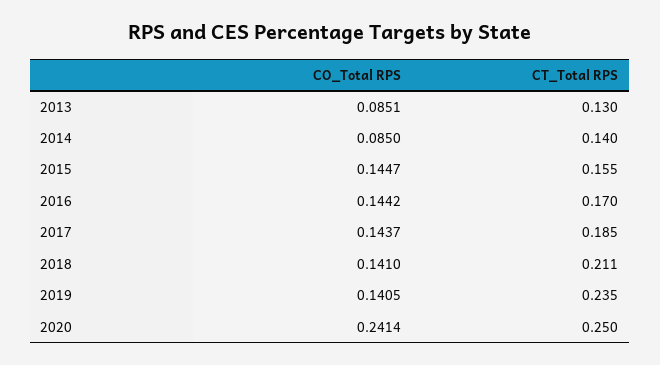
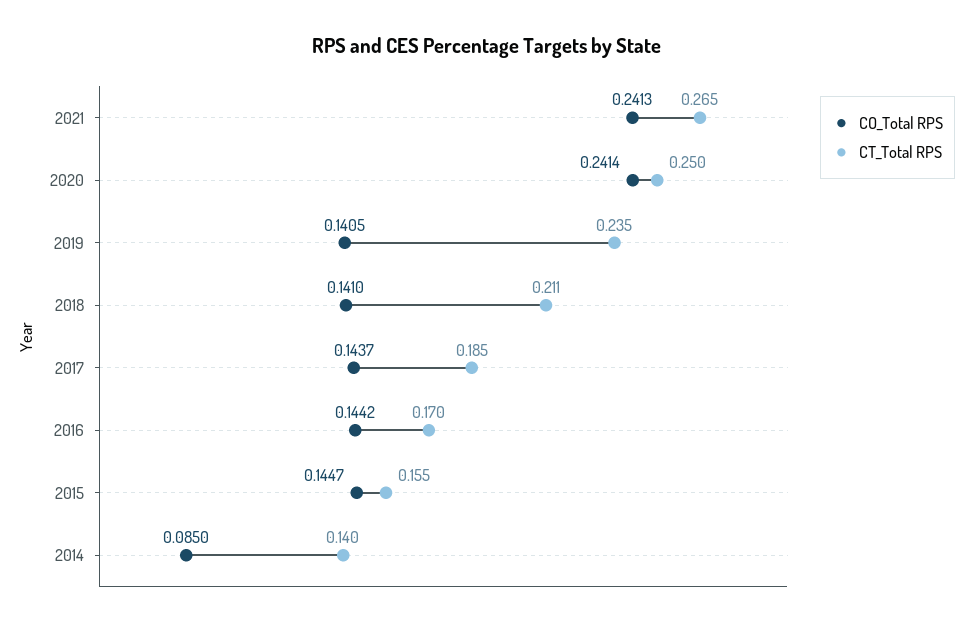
CO_Total RPS, 2013: 0.0851 -> none
CT_Total RPS, 2013: 0.13 -> none
CO_Total RPS, 2021: none -> 0.2413
CT_Total RPS, 2021: none -> 0.265

